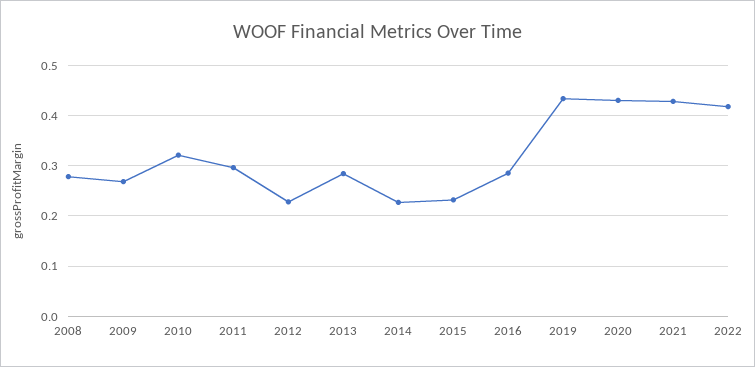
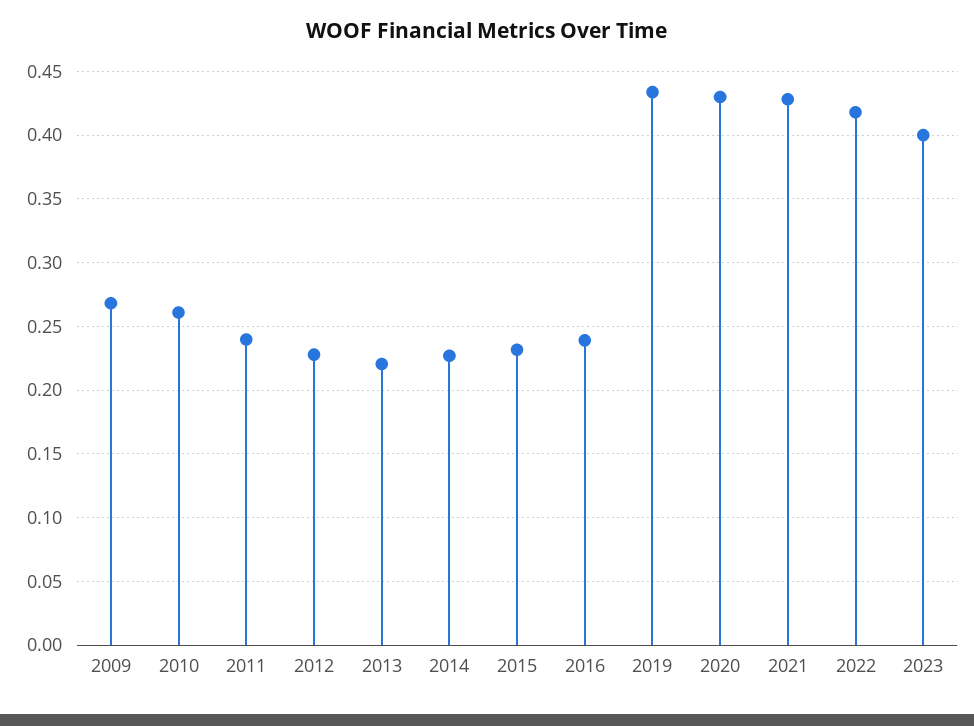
2008: 0.28 -> none
2010: 0.32 -> 0.26
2011: 0.3 -> 0.24
2013: 0.28 -> 0.22
2016: 0.28 -> 0.24
2023: none -> 0.4

